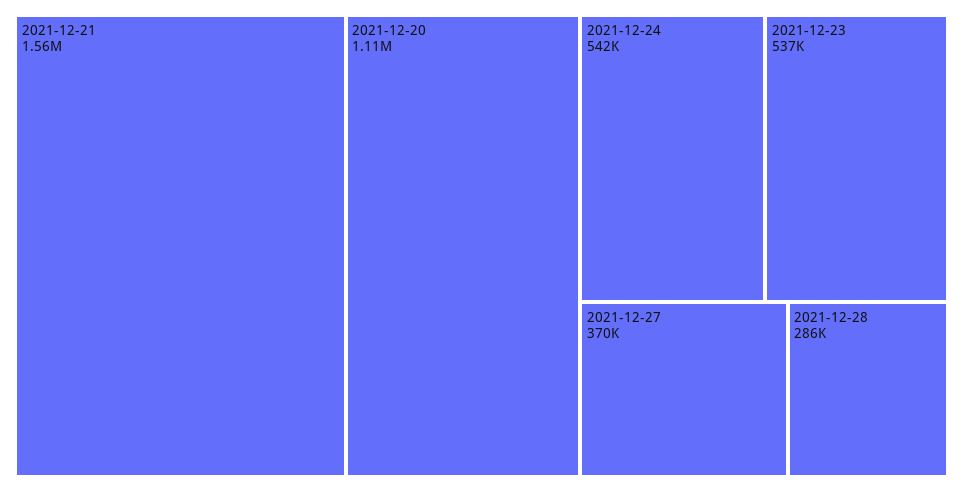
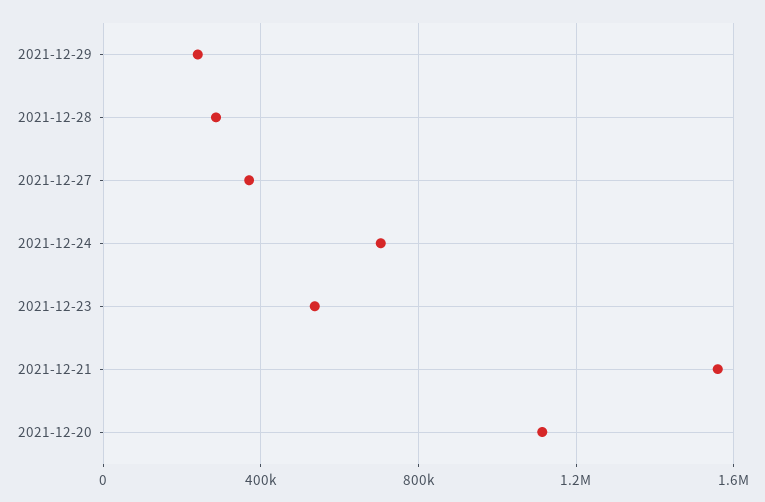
2021-12-24: 542000 -> 700000
2021-12-29: none -> 250000

